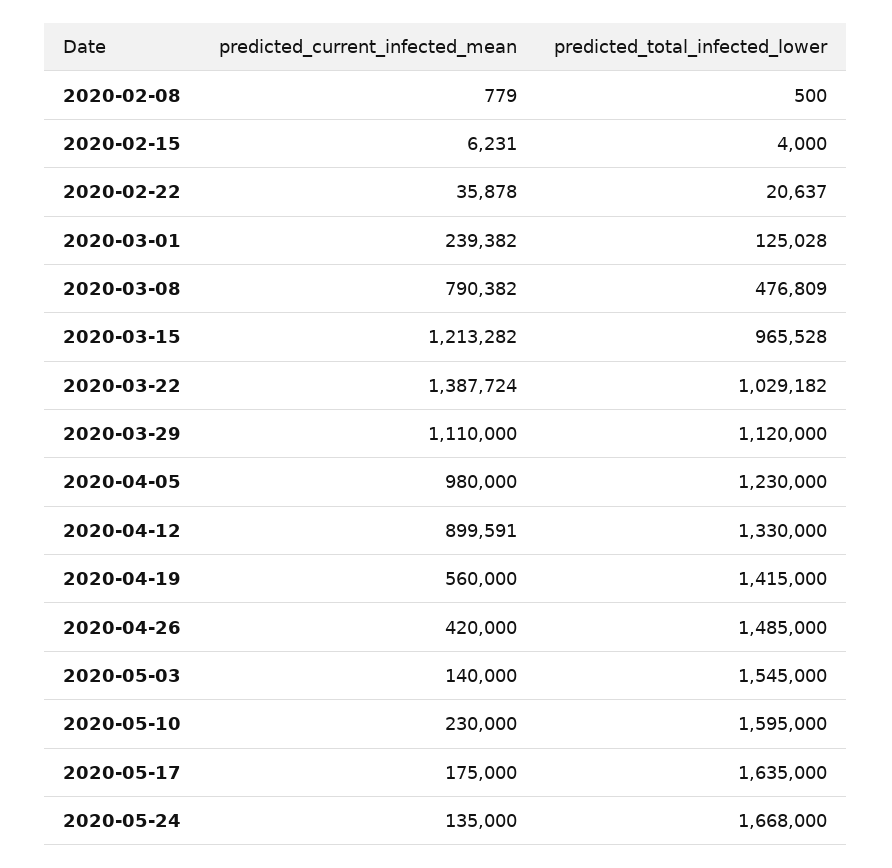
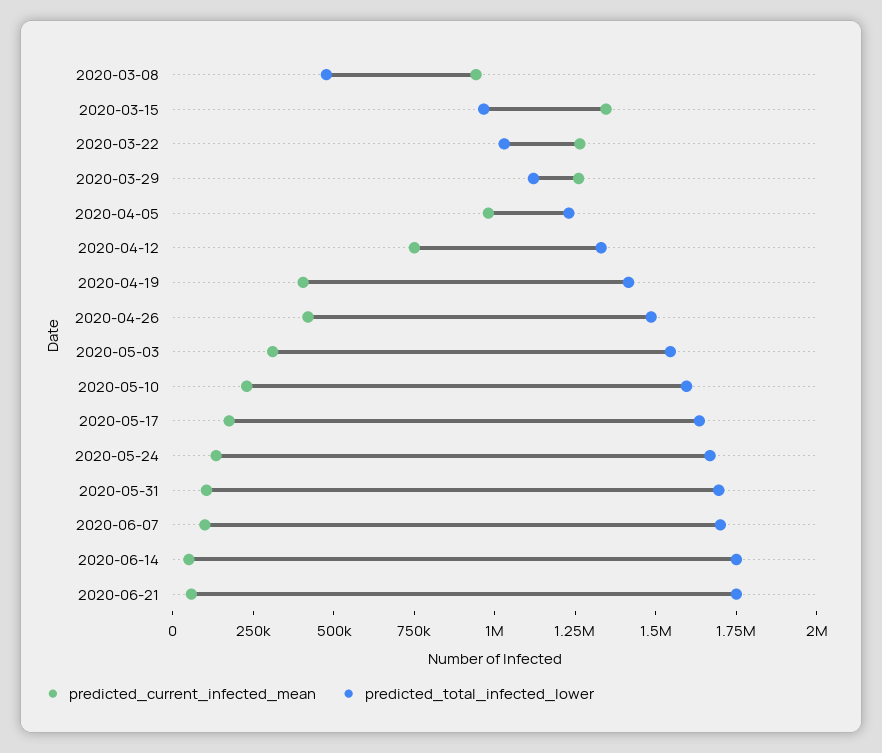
predicted_current_infected_mean, 2020-02-08: 779 -> none
predicted_total_infected_lower, 2020-02-08: 500 -> none
predicted_current_infected_mean, 2020-02-15: 6231 -> none
predicted_total_infected_lower, 2020-02-15: 4000 -> none
predicted_current_infected_mean, 2020-02-22: 35878 -> none
predicted_total_infected_lower, 2020-02-22: 20637 -> none
predicted_current_infected_mean, 2020-03-01: 239382 -> none
predicted_total_infected_lower, 2020-03-01: 125028 -> none
predicted_current_infected_mean, 2020-03-08: 790382 -> 950000
predicted_current_infected_mean, 2020-03-15: 1213282 -> 1350000
predicted_current_infected_mean, 2020-03-22: 1387724 -> 1250000
predicted_current_infected_mean, 2020-03-29: 1110000 -> 1250000
predicted_current_infected_mean, 2020-04-12: 899591 -> 750000
predicted_current_infected_mean, 2020-04-19: 560000 -> 400000
predicted_current_infected_mean, 2020-05-03: 140000 -> 300000
predicted_current_infected_mean, 2020-05-31: none -> 100000
predicted_total_infected_lower, 2020-05-31: none -> 1700000
predicted_current_infected_mean, 2020-06-07: none -> 100000
predicted_total_infected_lower, 2020-06-07: none -> 1700000
predicted_current_infected_mean, 2020-06-14: none -> 50000
predicted_total_infected_lower, 2020-06-14: none -> 1750000
predicted_current_infected_mean, 2020-06-21: none -> 50000
predicted_total_infected_lower, 2020-06-21: none -> 1750000

